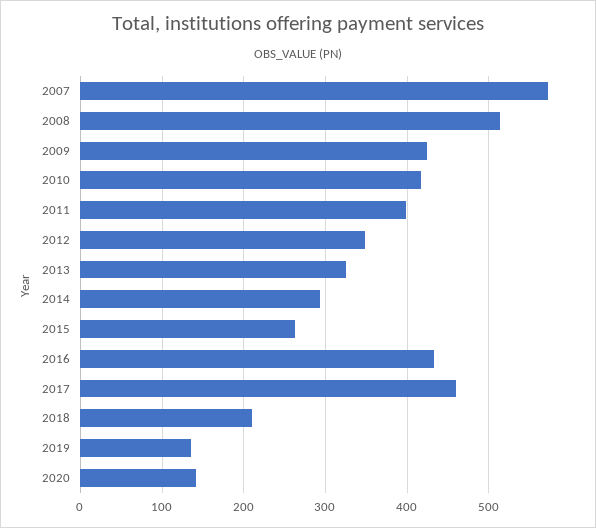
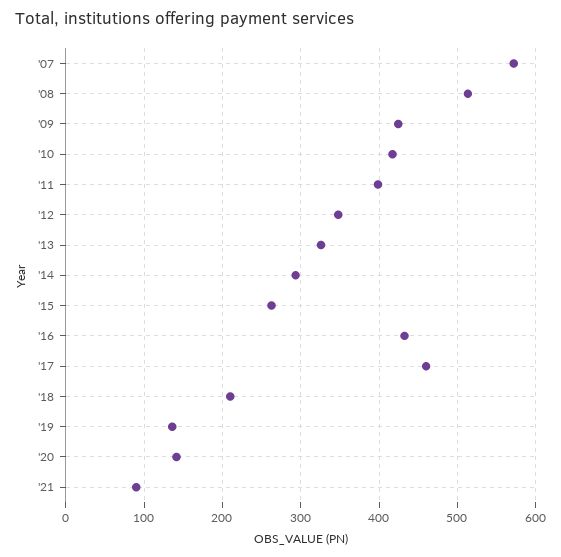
'21: none -> 90

